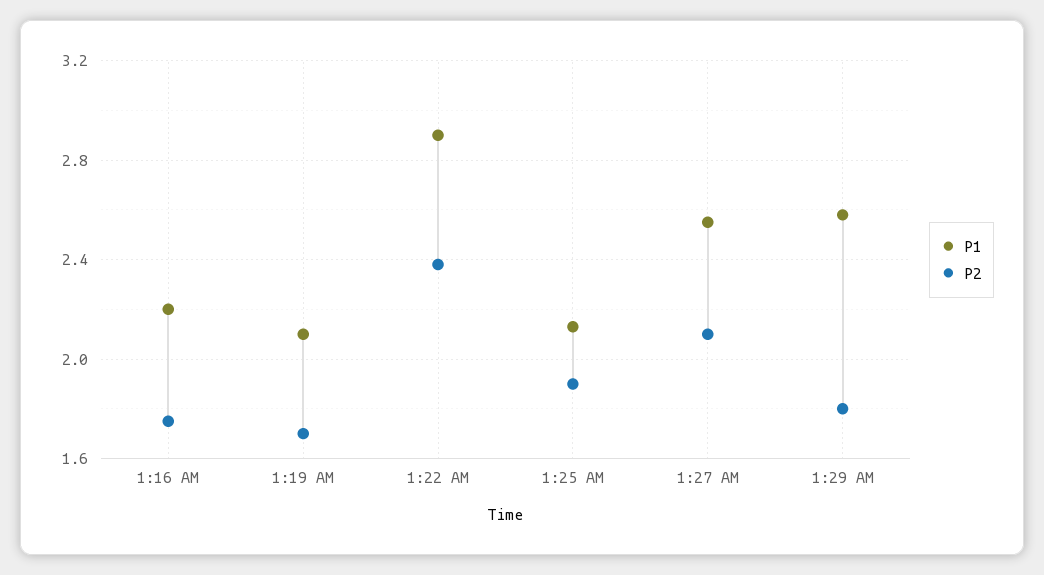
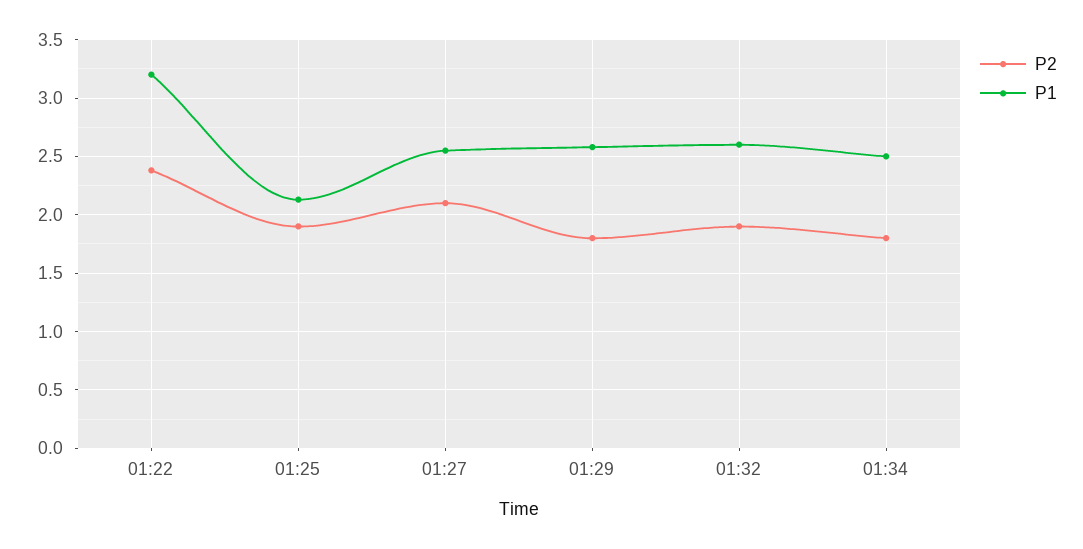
P1, 1:16 AM: 2.2 -> none
P2, 1:16 AM: 1.75 -> none
P1, 1:19 AM: 2.1 -> none
P2, 1:19 AM: 1.7 -> none
P1, 1:22 AM: 2.9 -> 3.2
P2, 01:32: none -> 1.9
P1, 01:32: none -> 2.6
P2, 01:34: none -> 1.8
P1, 01:34: none -> 2.5

